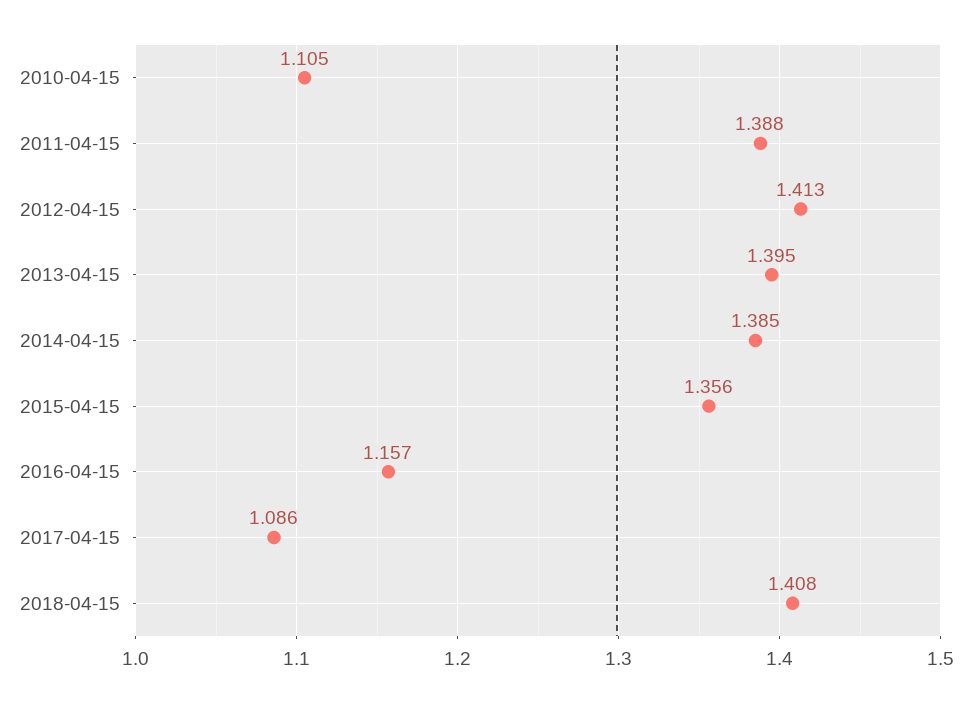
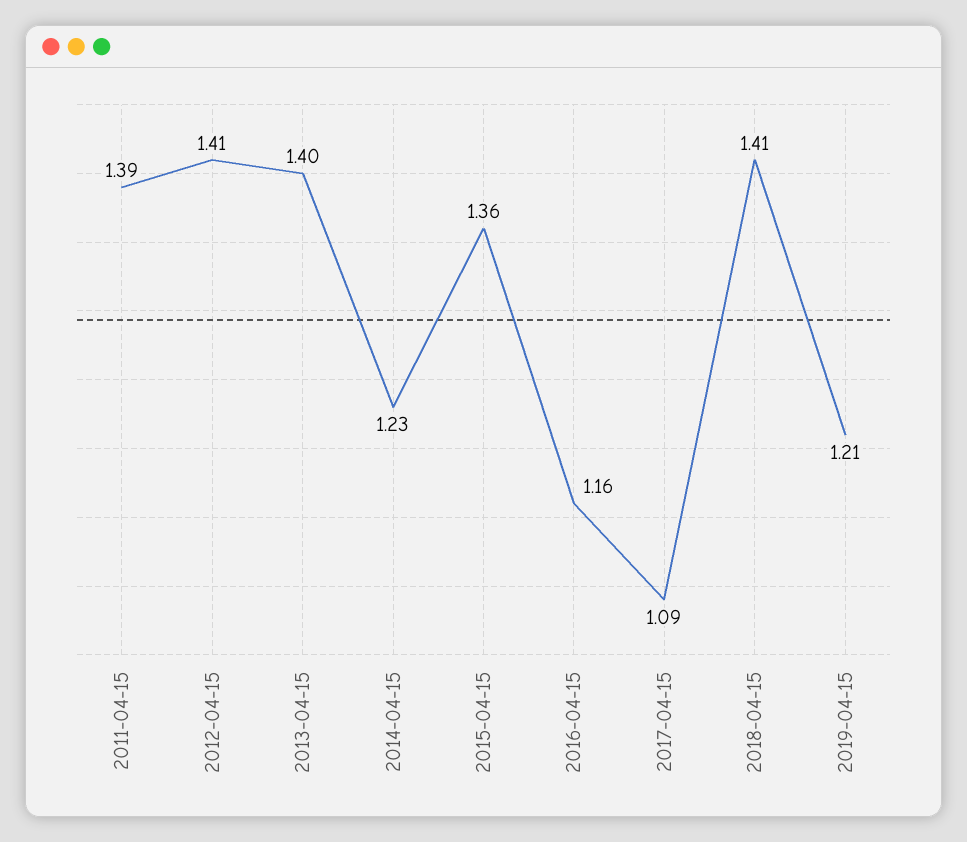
2010-04-15: 1.105 -> none
2014-04-15: 1.385 -> 1.23
2019-04-15: none -> 1.21

